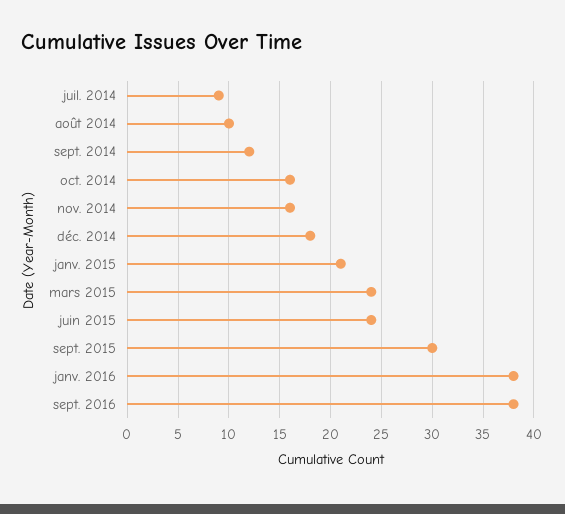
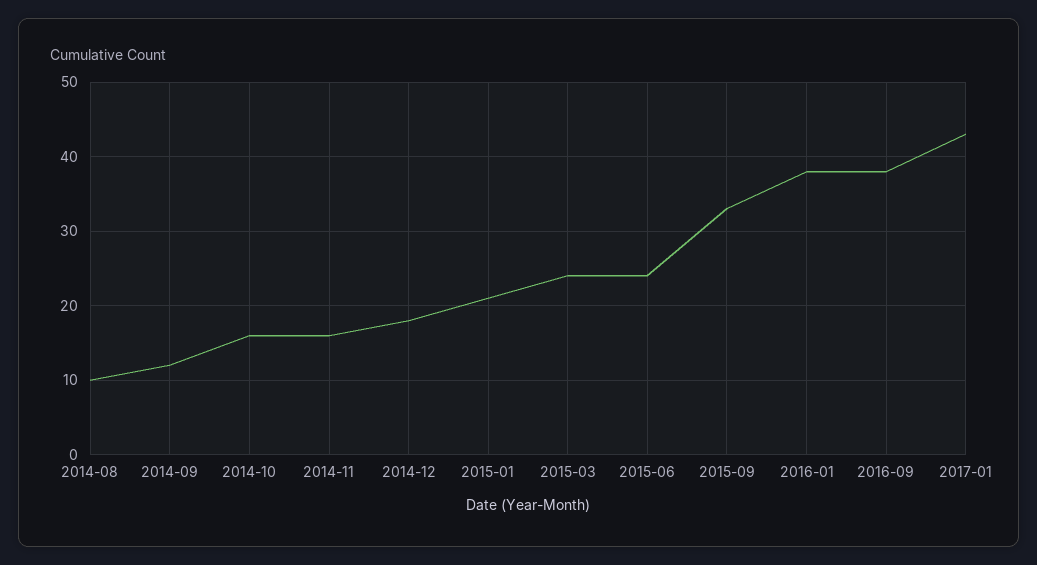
juil. 2014: 9 -> none
sept. 2015: 30 -> 33
2017-01: none -> 43

